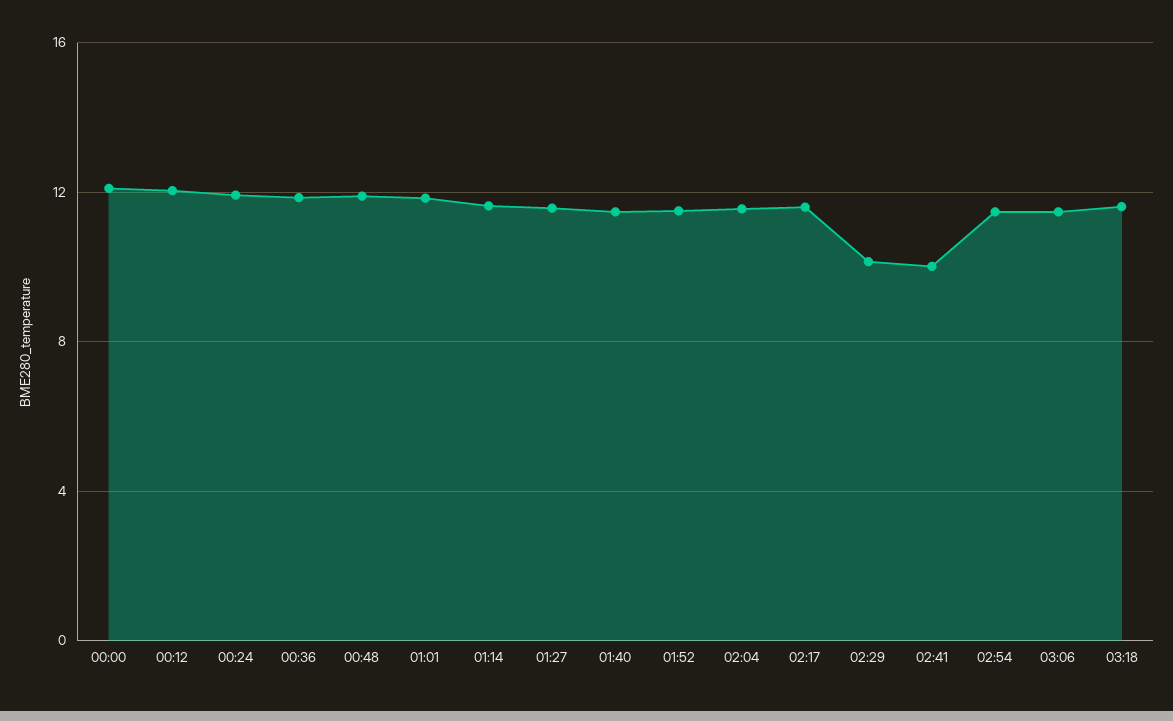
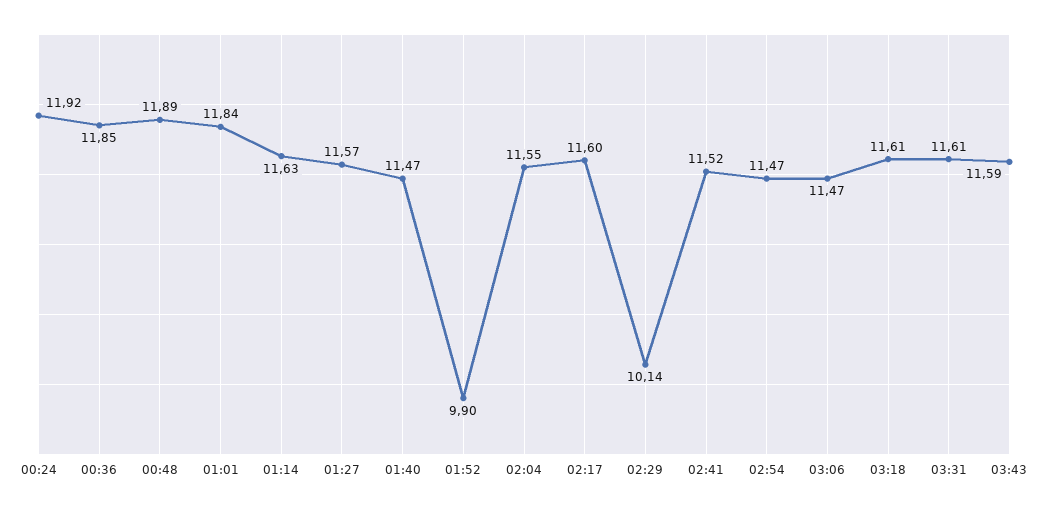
00:00: 12 -> none
00:12: 12 -> none
01:52: 11.5 -> 9.9
02:41: 10 -> 11.52
03:31: none -> 11.61
03:43: none -> 11.59

